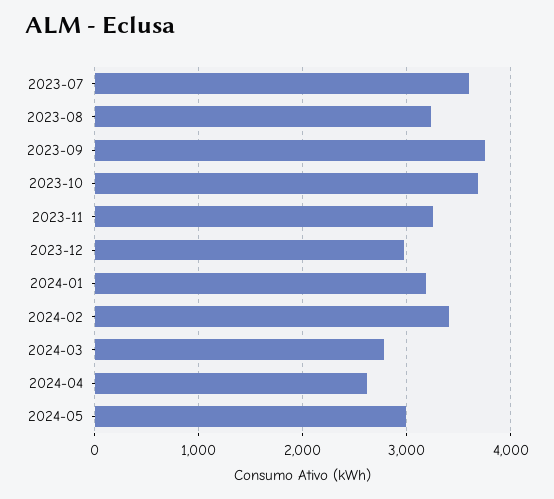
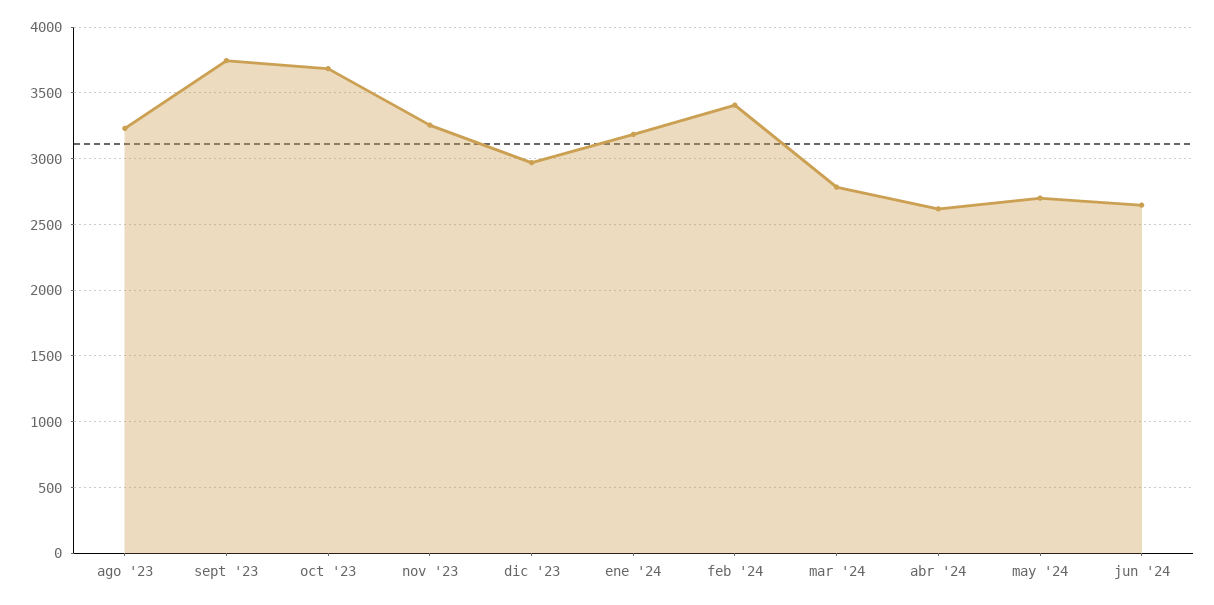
2023-07: 3600 -> none
2024-05: 3000 -> 2700
jun '24: none -> 2650

